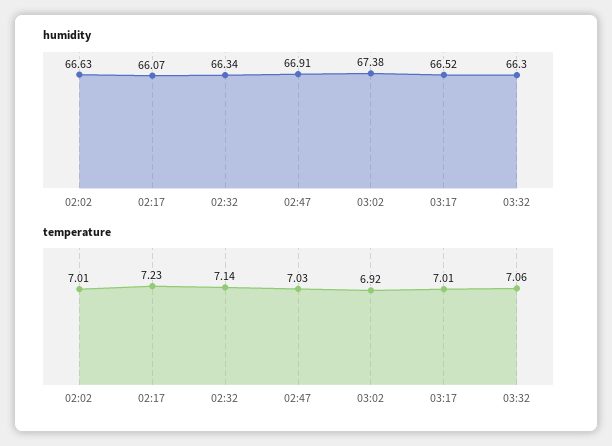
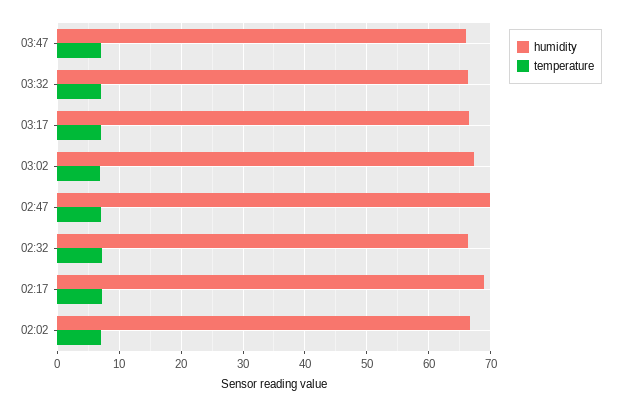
humidity, 02:17: 66.07 -> 69
humidity, 02:47: 66.91 -> 70
humidity, 03:47: none -> 66
temperature, 03:47: none -> 7

